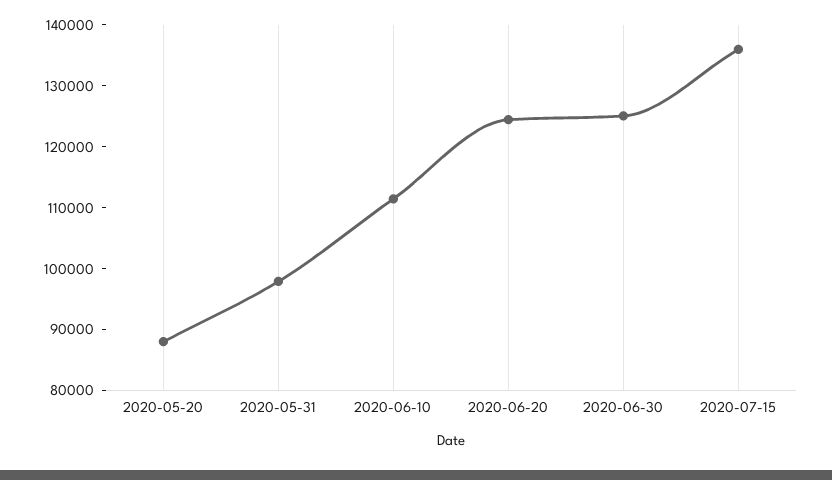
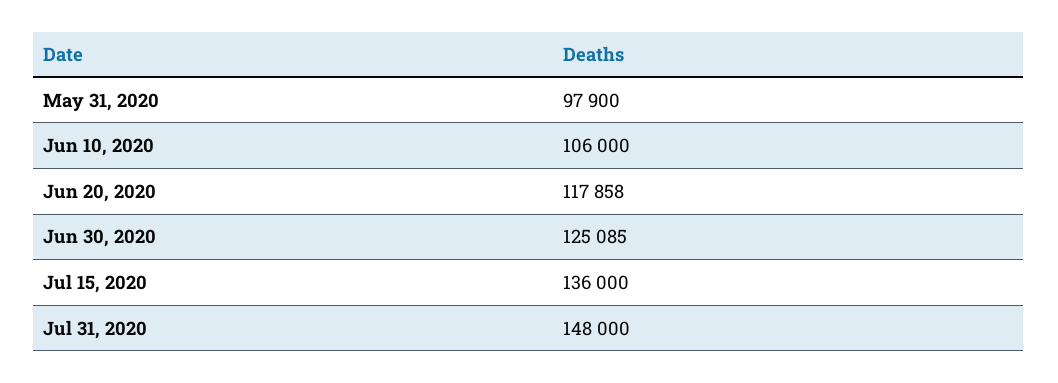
2020-05-20: 88000 -> none
2020-06-10: 112000 -> 106000
2020-06-20: 124000 -> 117858
Jul 31, 2020: none -> 148000

